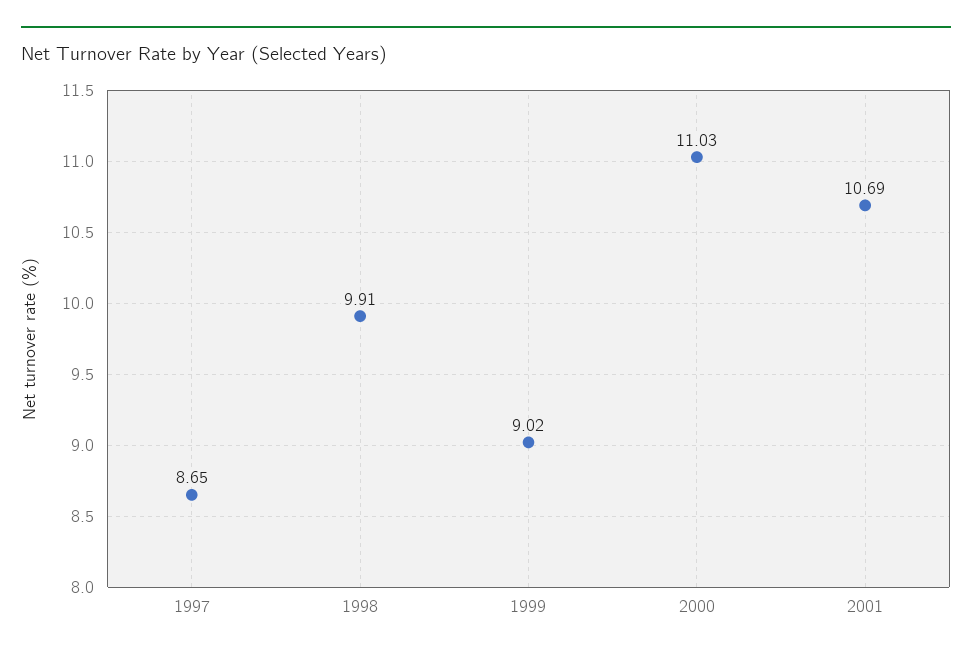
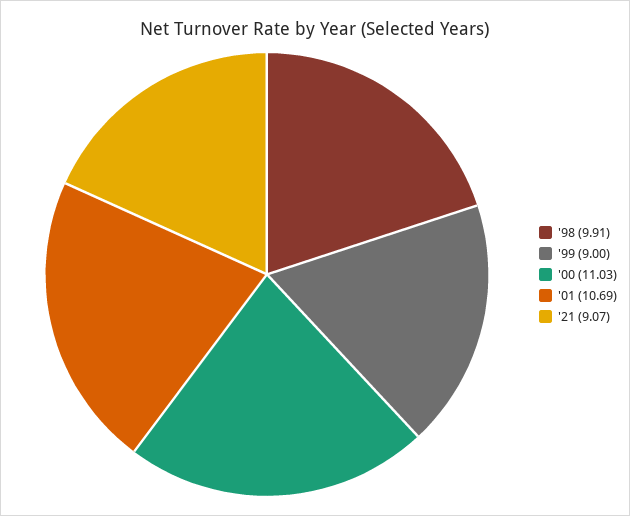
1997: 8.65 -> none
1999: 9.02 -> 9
'21: none -> 9.07

